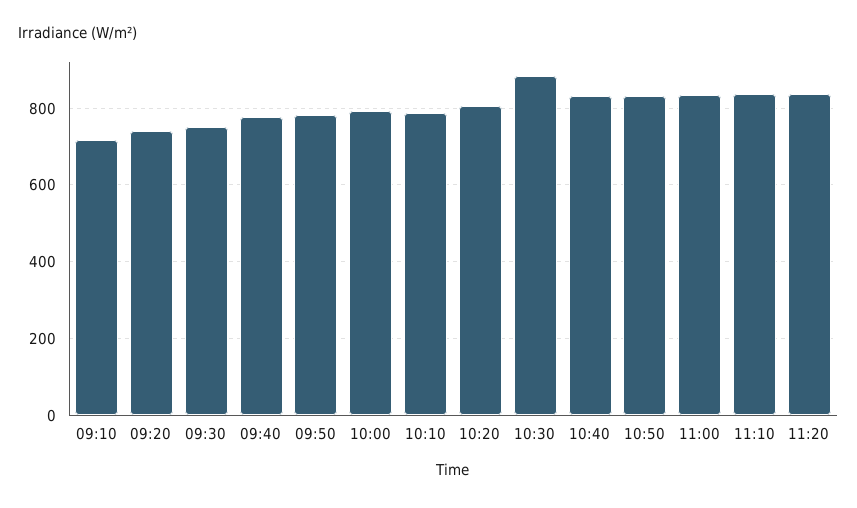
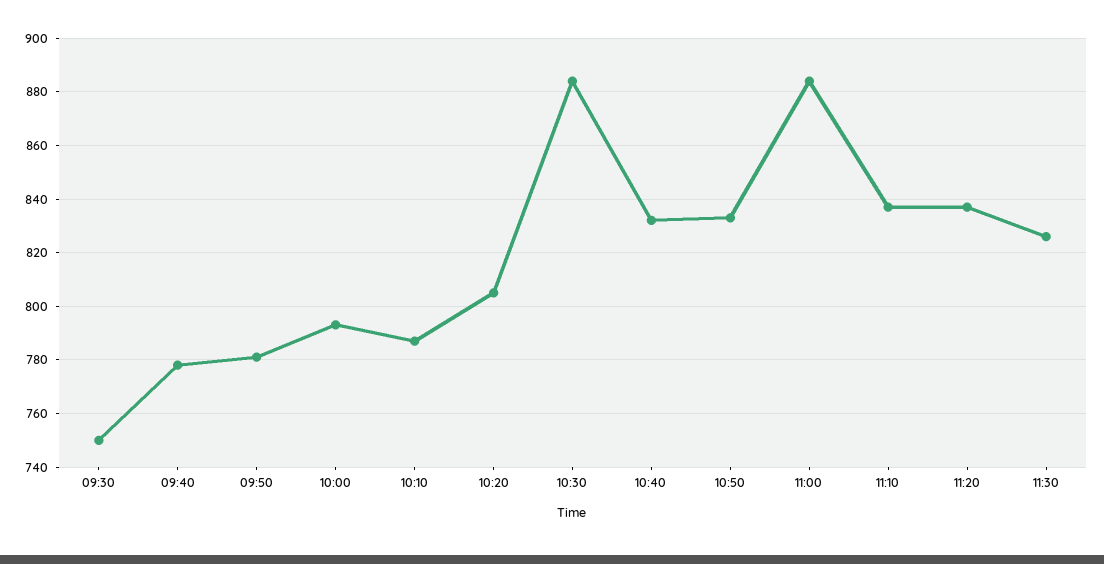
09:10: 720 -> none
09:20: 740 -> none
11:00: 840 -> 885
11:30: none -> 825

